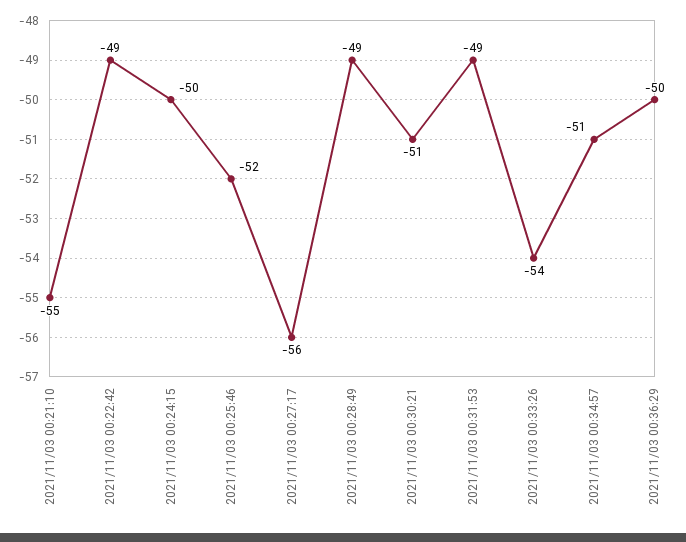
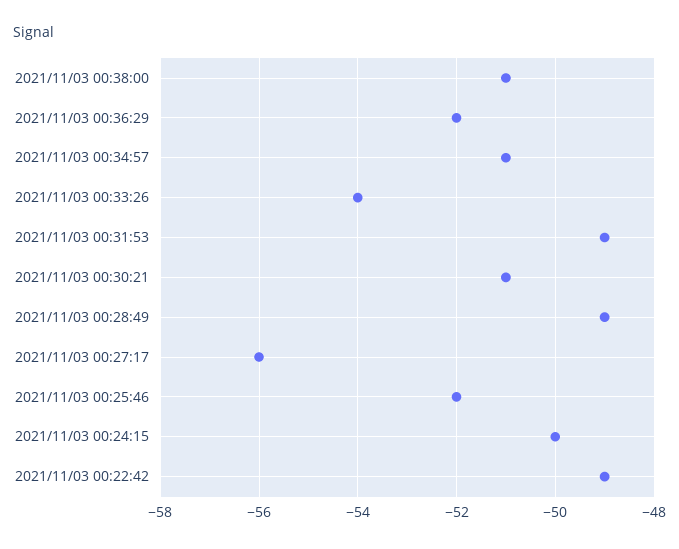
2021/11/03 00:21:10: -55 -> none
2021/11/03 00:36:29: -50 -> -52
2021/11/03 00:38:00: none -> -51

